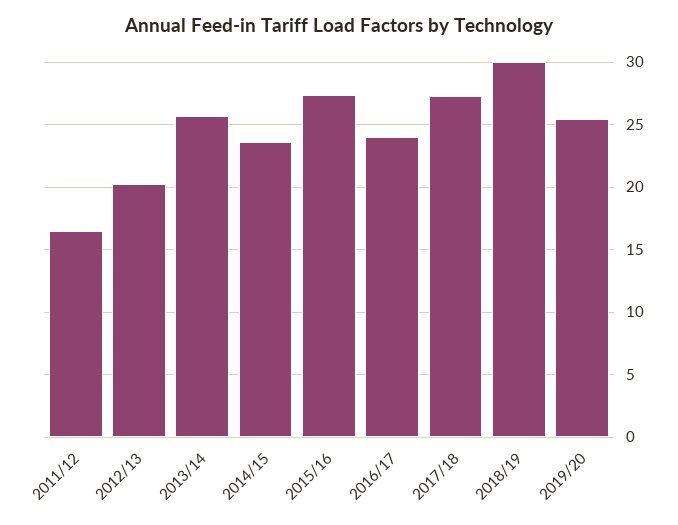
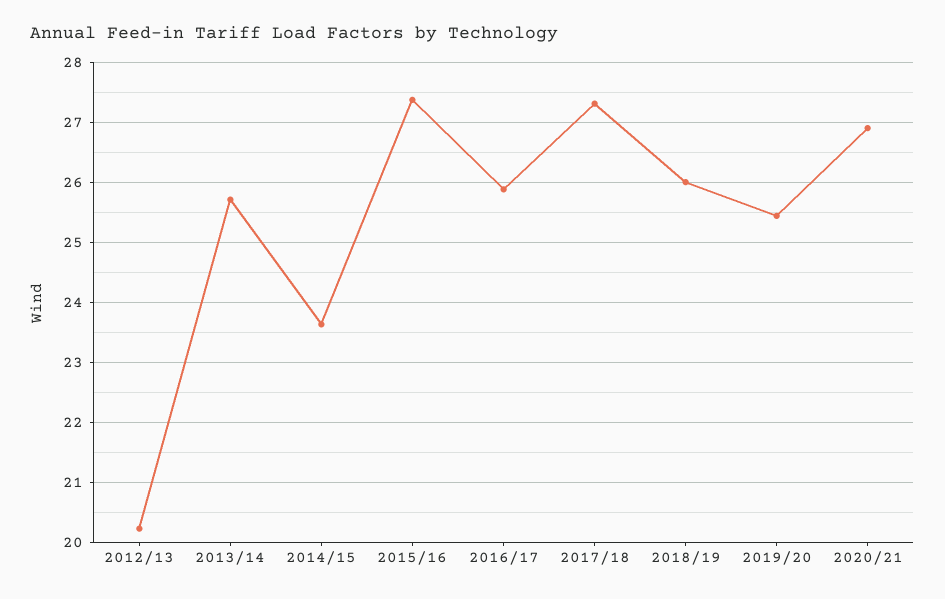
2011/12: 16.5 -> none
2016/17: 24 -> 25.9
2018/19: 30 -> 26
2020/21: none -> 26.9

